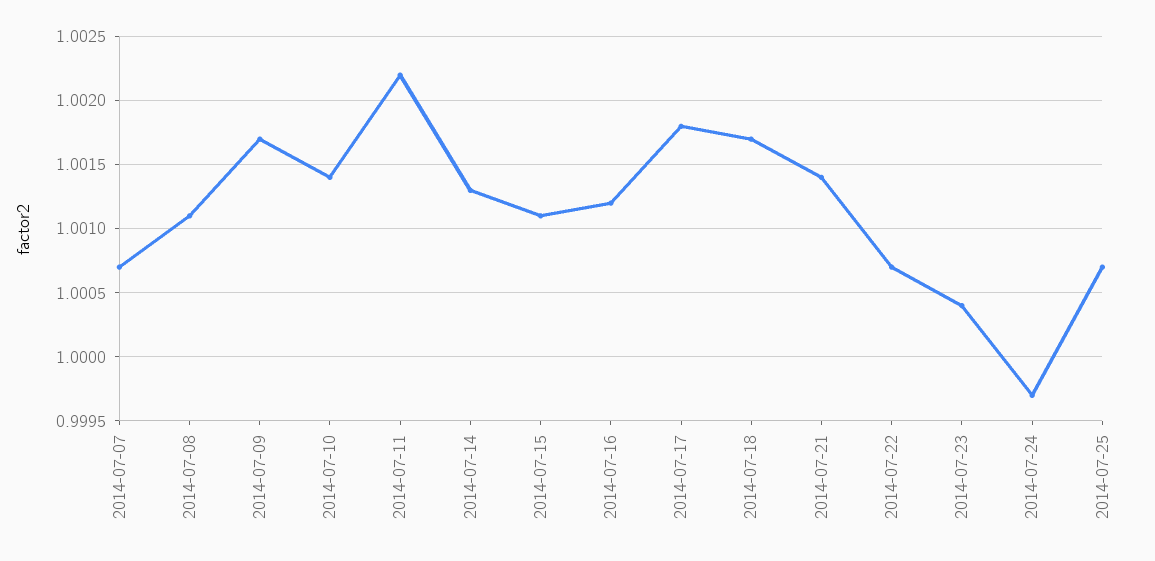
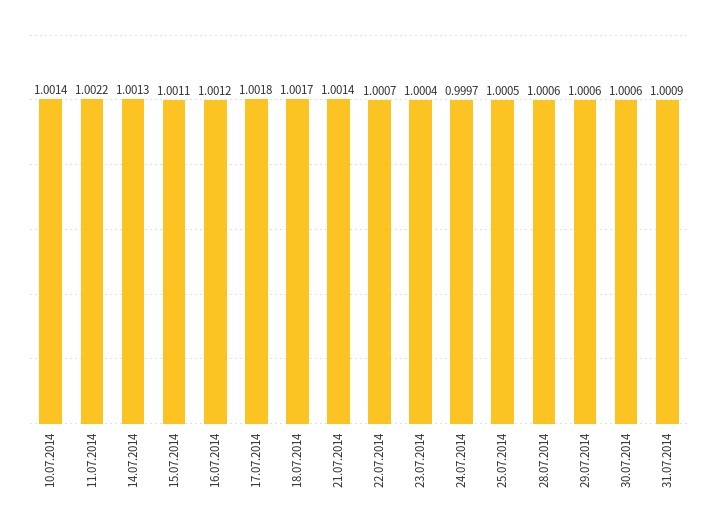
2014-07-07: 1.0007 -> none
2014-07-08: 1.0011 -> none
2014-07-09: 1.0017 -> none
2014-07-25: 1.0007 -> 1.0005
28.07.2014: none -> 1.0006
29.07.2014: none -> 1.0006
30.07.2014: none -> 1.0006
31.07.2014: none -> 1.0009

